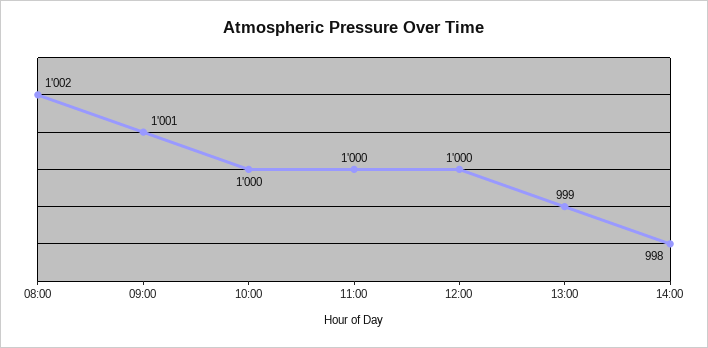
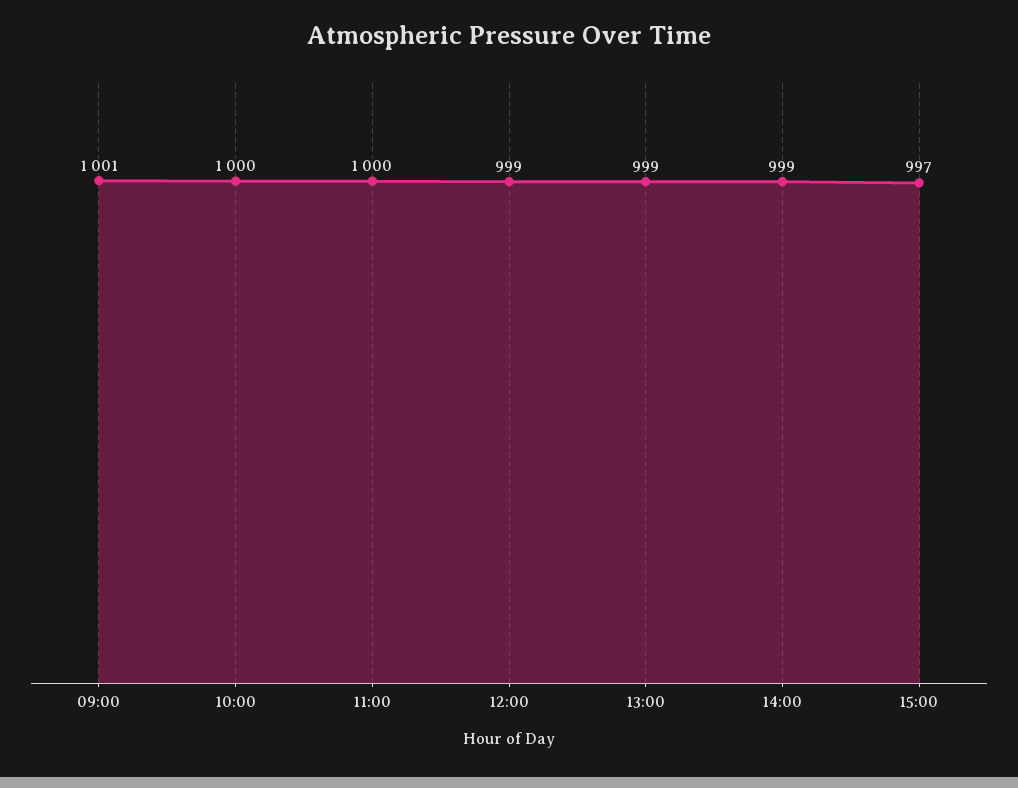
08:00: 1002 -> none
12:00: 1000 -> 999
14:00: 998 -> 999
15:00: none -> 997

